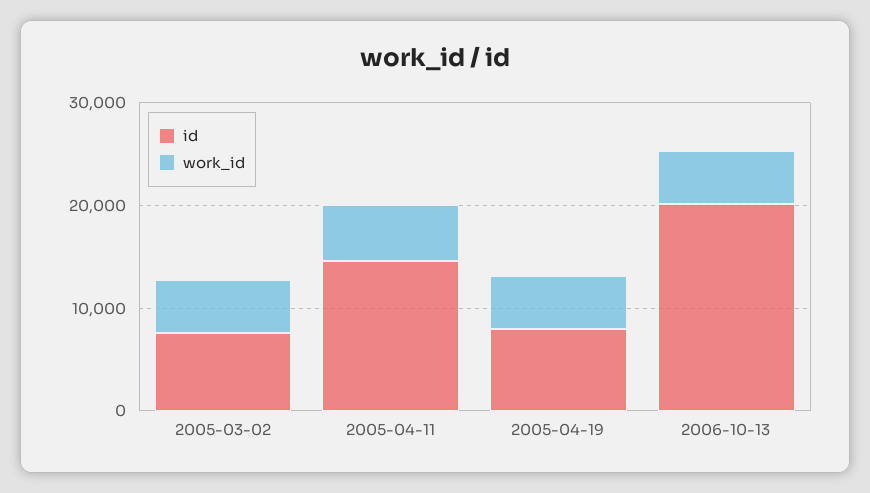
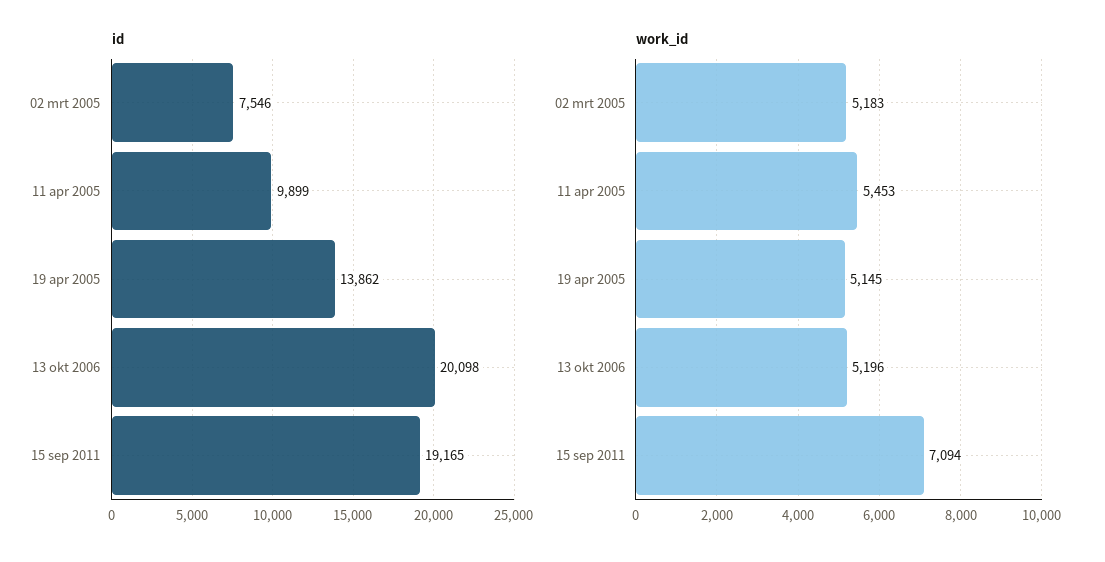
id, 2005-04-11: 14000 -> 9899
id, 2005-04-19: 8000 -> 13862
id, 15 sep 2011: none -> 19165
work_id, 15 sep 2011: none -> 7094

